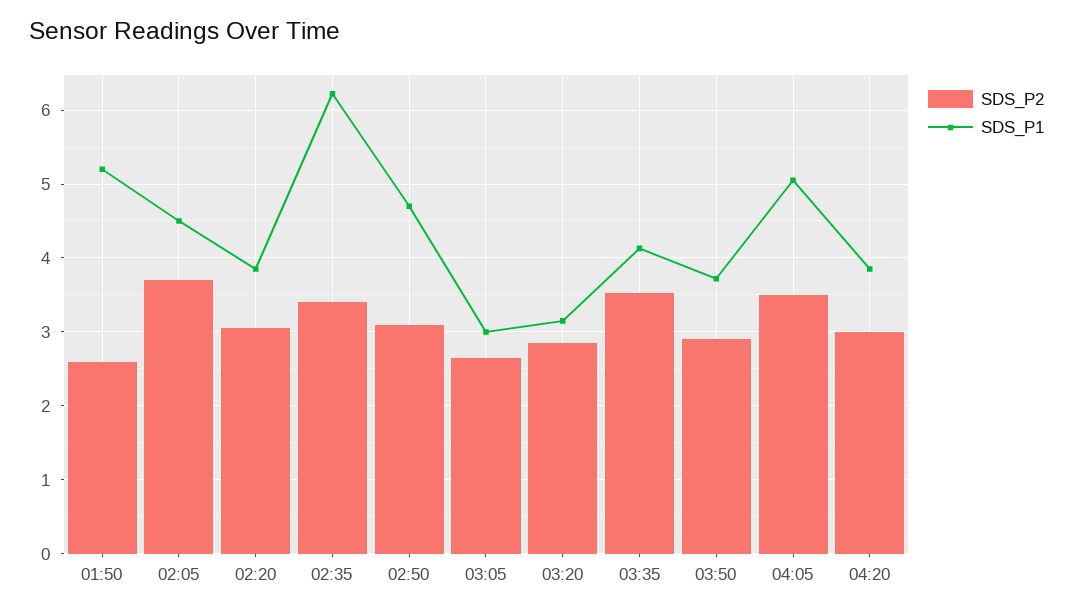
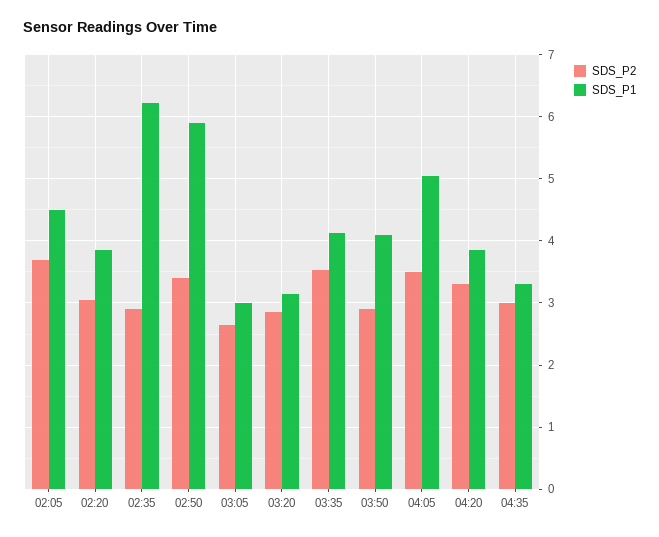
SDS_P2, 01:50: 2.6 -> none
SDS_P1, 01:50: 5.2 -> none
SDS_P2, 02:35: 3.4 -> 2.9
SDS_P2, 02:50: 3.1 -> 3.4
SDS_P1, 02:50: 4.7 -> 5.9
SDS_P1, 03:50: 3.7 -> 4.1
SDS_P2, 04:20: 3 -> 3.3
SDS_P2, 04:35: none -> 3
SDS_P1, 04:35: none -> 3.3

